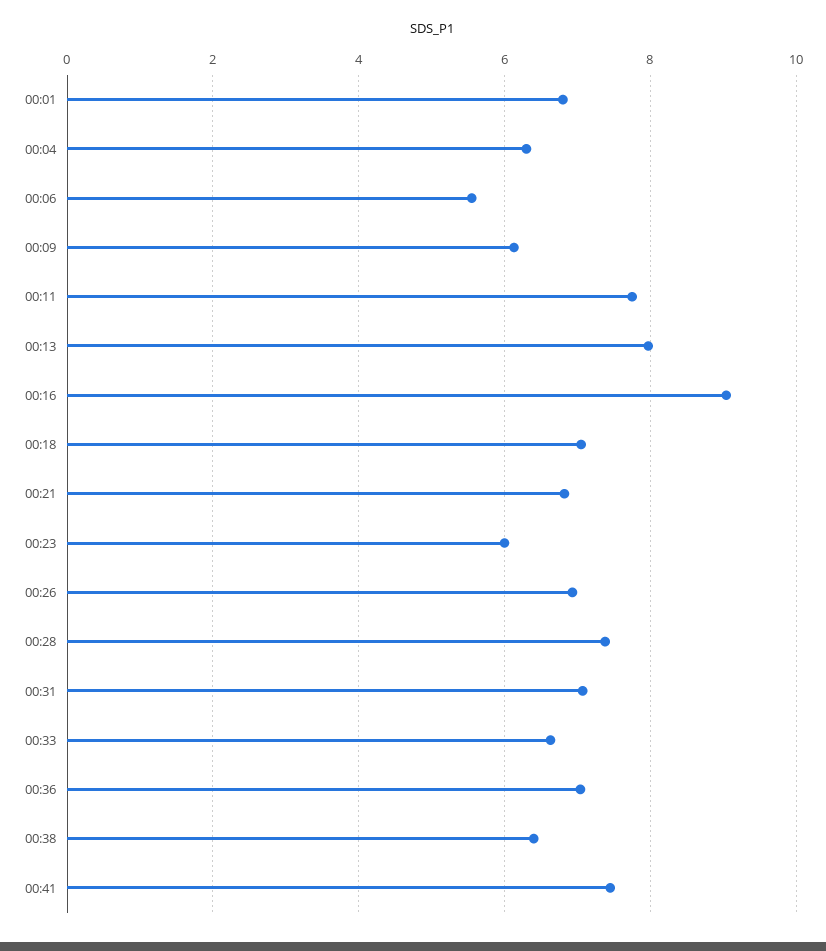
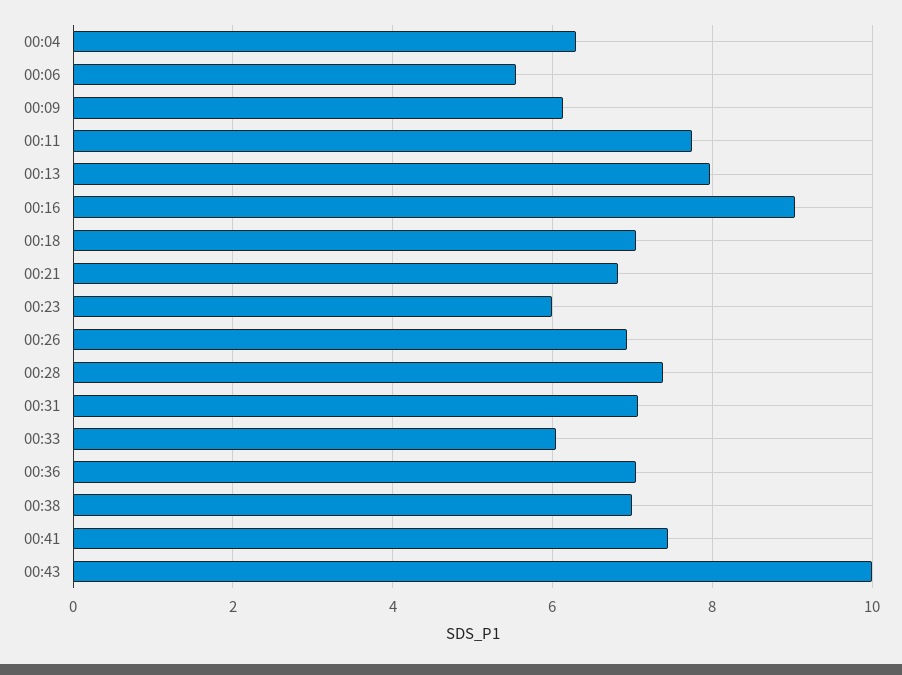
00:01: 6.8 -> none
00:33: 6.6 -> 6
00:38: 6.4 -> 7
00:43: none -> 10

